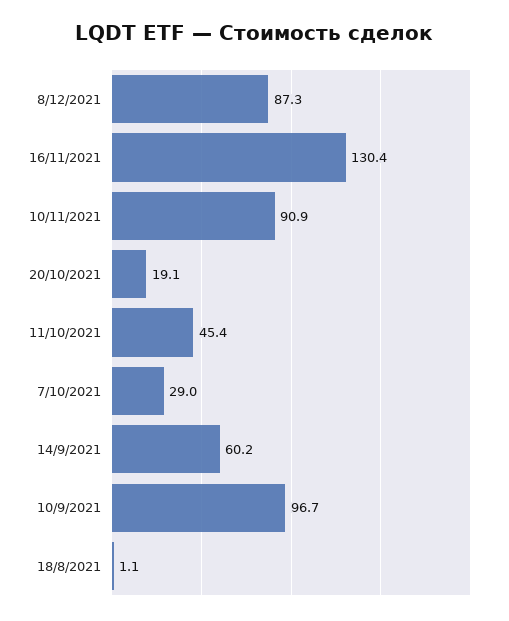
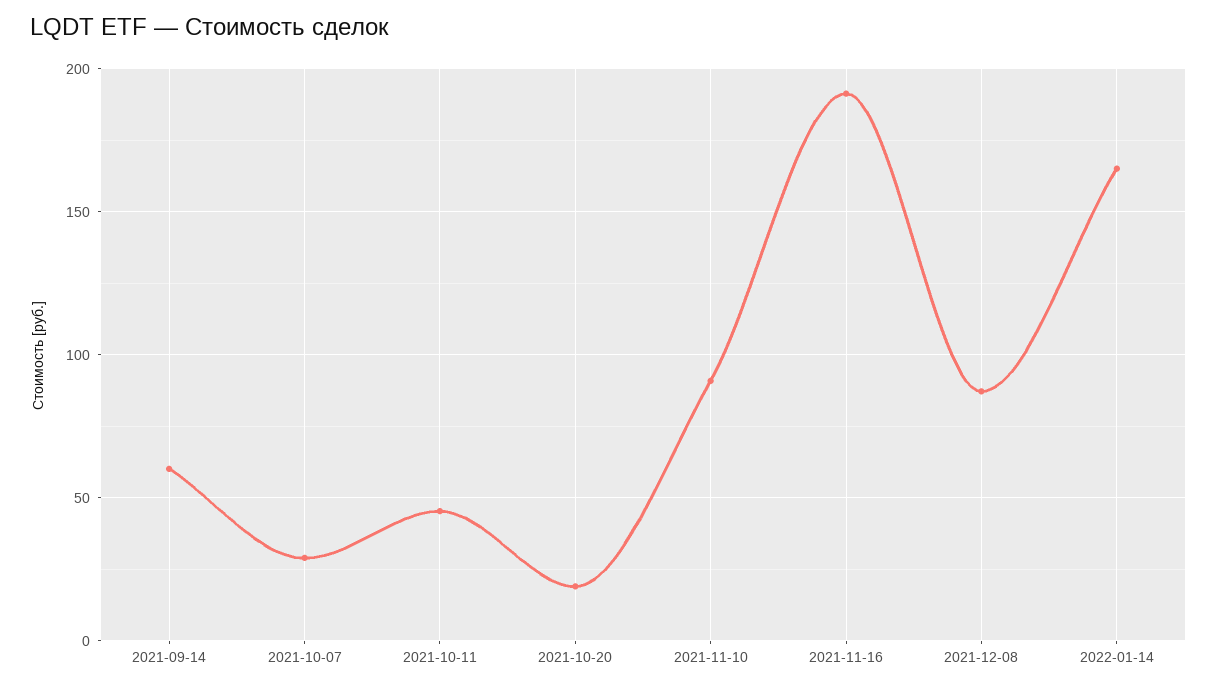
16/11/2021: 130.4 -> 190
10/9/2021: 96.7 -> none
18/8/2021: 1.1 -> none
2022-01-14: none -> 165

